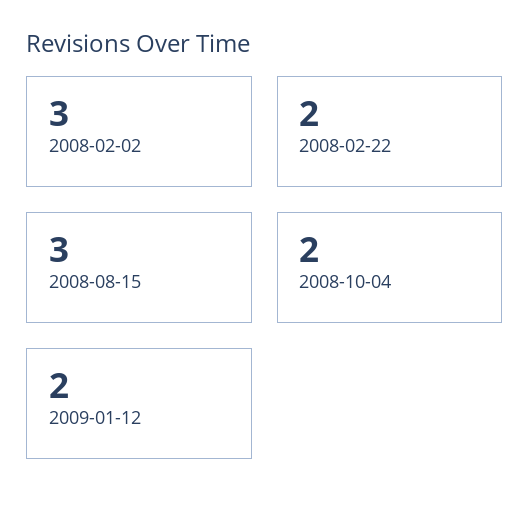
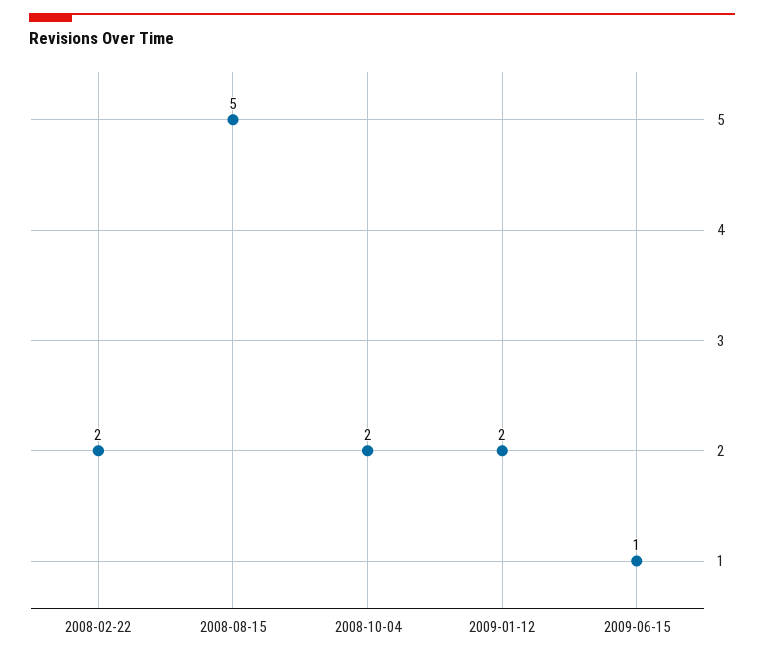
2008-02-02: 3 -> none
2008-08-15: 3 -> 5
2009-06-15: none -> 1

